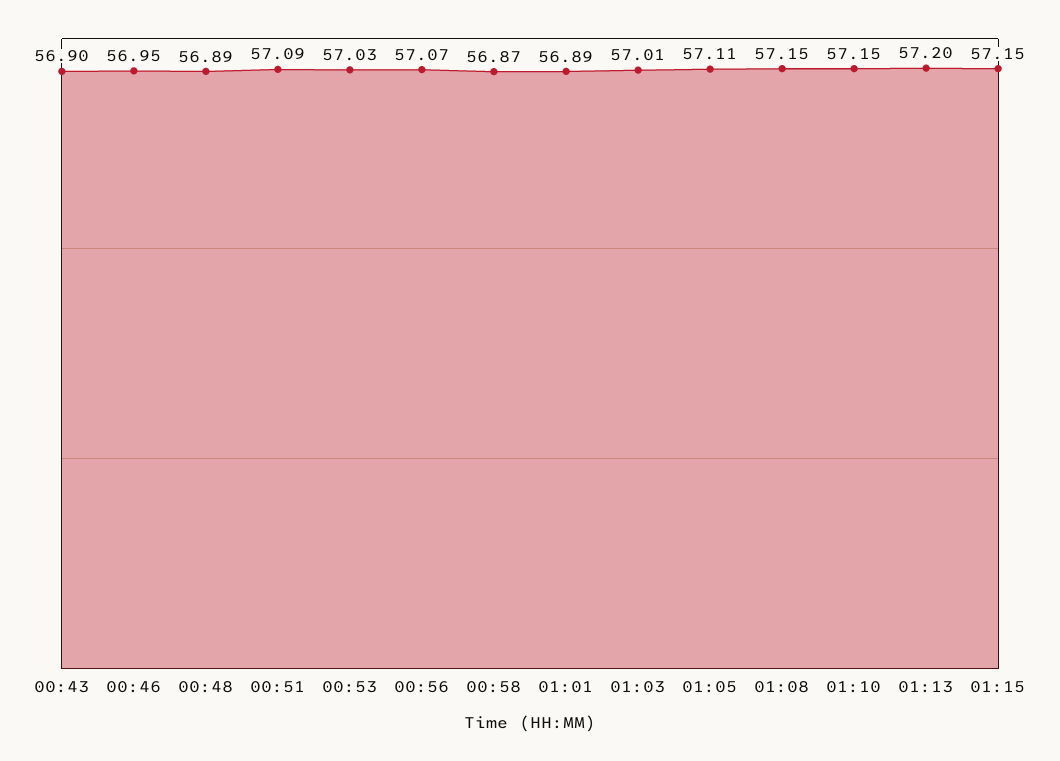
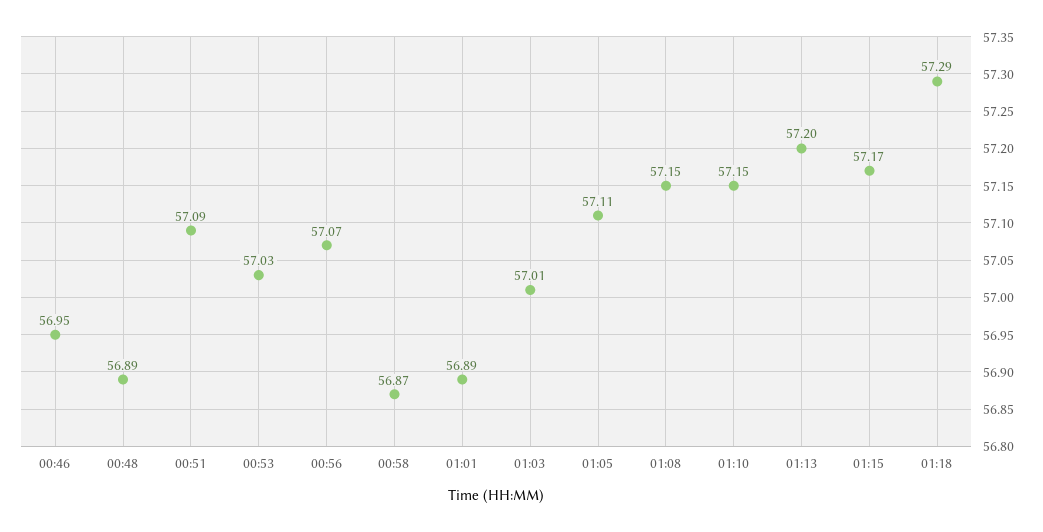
00:43: 56.9 -> none
01:15: 57.15 -> 57.17
01:18: none -> 57.29

